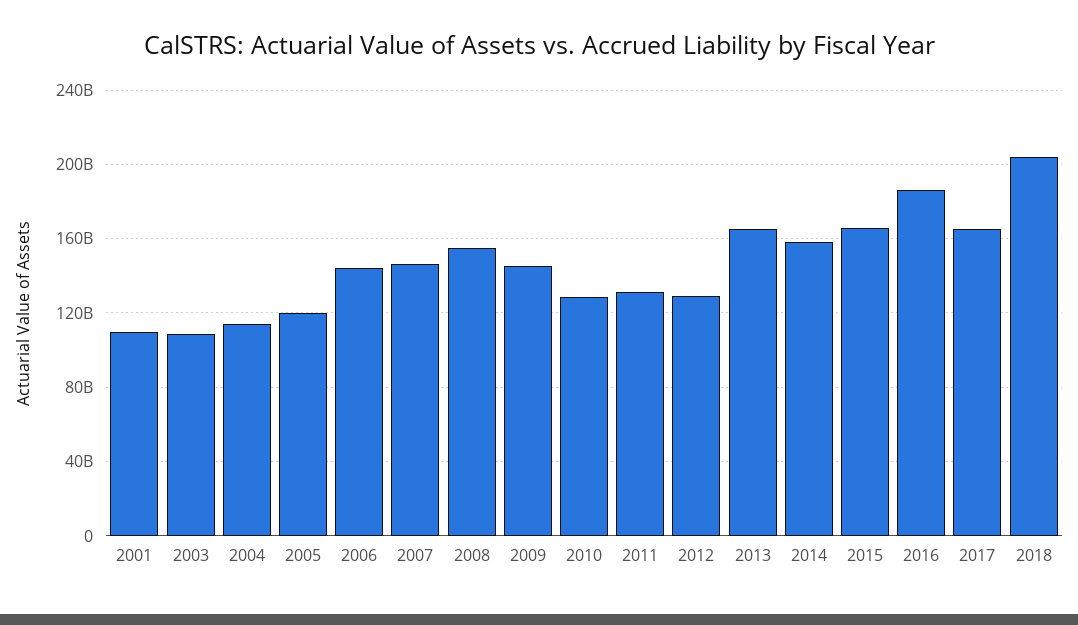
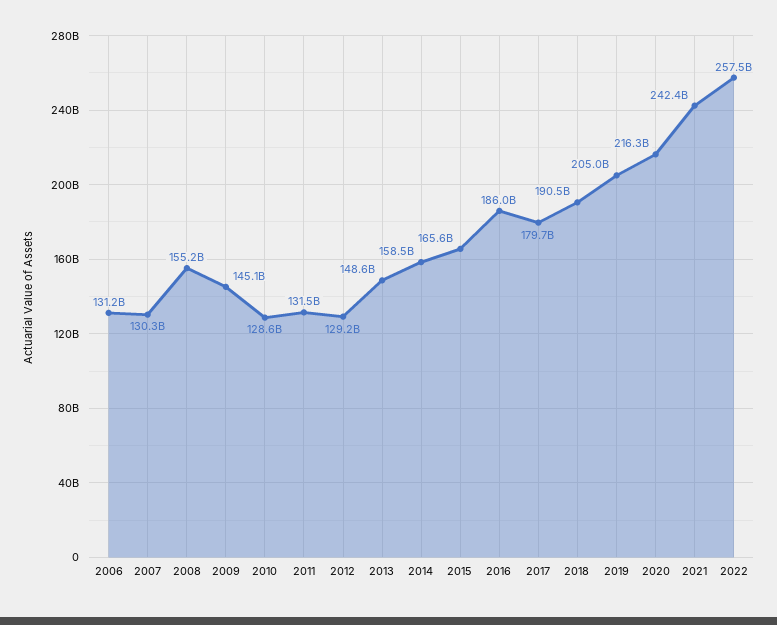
2001: 110000000000 -> none
2003: 110000000000 -> none
2004: 115000000000 -> none
2005: 120000000000 -> none
2006: 145000000000 -> 131200000000
2007: 145000000000 -> 130300000000
2013: 165000000000 -> 148600000000
2017: 165000000000 -> 179700000000
2018: 205000000000 -> 190500000000
2019: none -> 205000000000
2020: none -> 216300000000
2021: none -> 242400000000
2022: none -> 257500000000

